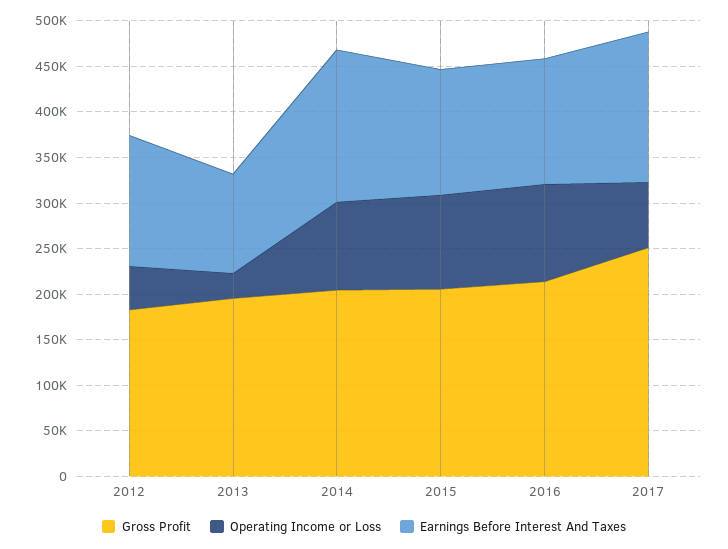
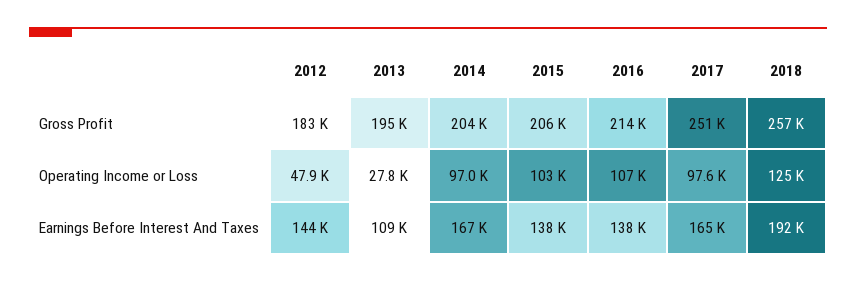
Operating Income or Loss, 2017: 70000 -> 97600
Gross Profit, 2018: none -> 257000
Operating Income or Loss, 2018: none -> 125000
Earnings Before Interest And Taxes, 2018: none -> 192000

